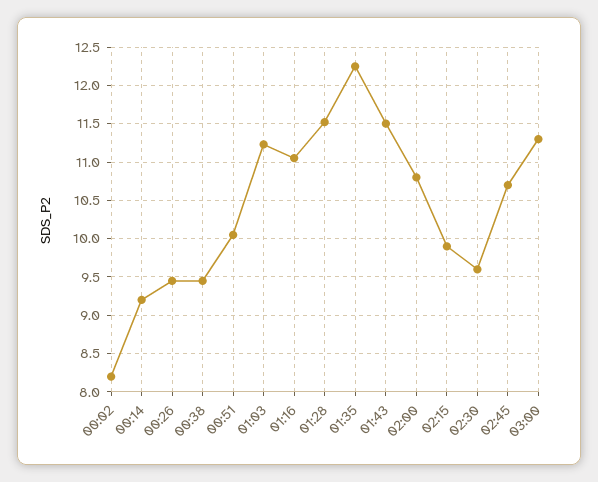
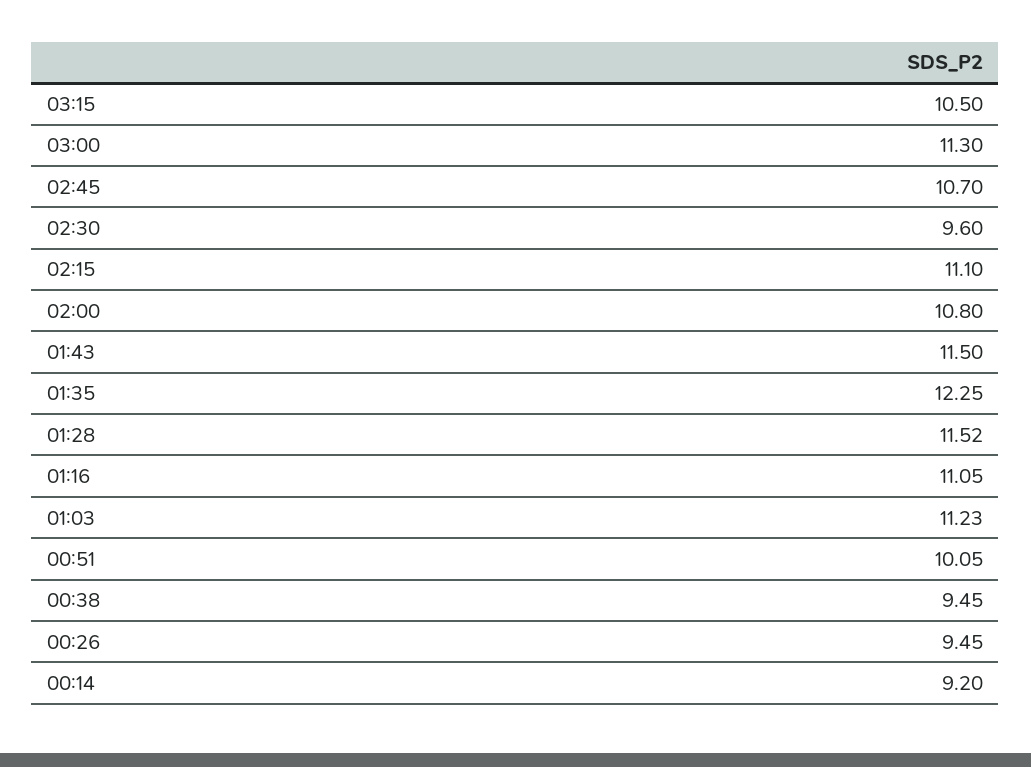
00:02: 8.2 -> none
02:15: 9.9 -> 11.1
03:15: none -> 10.5

